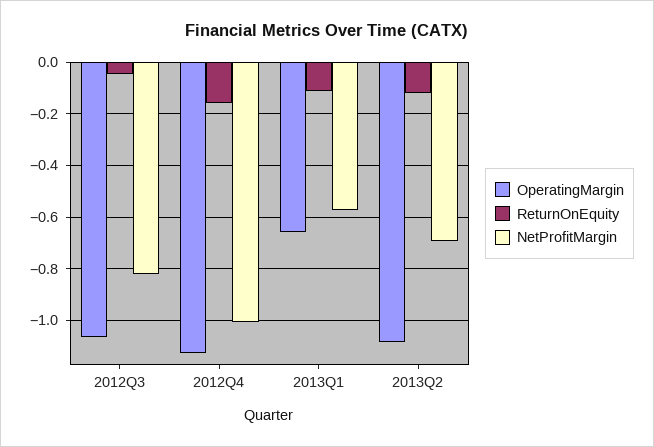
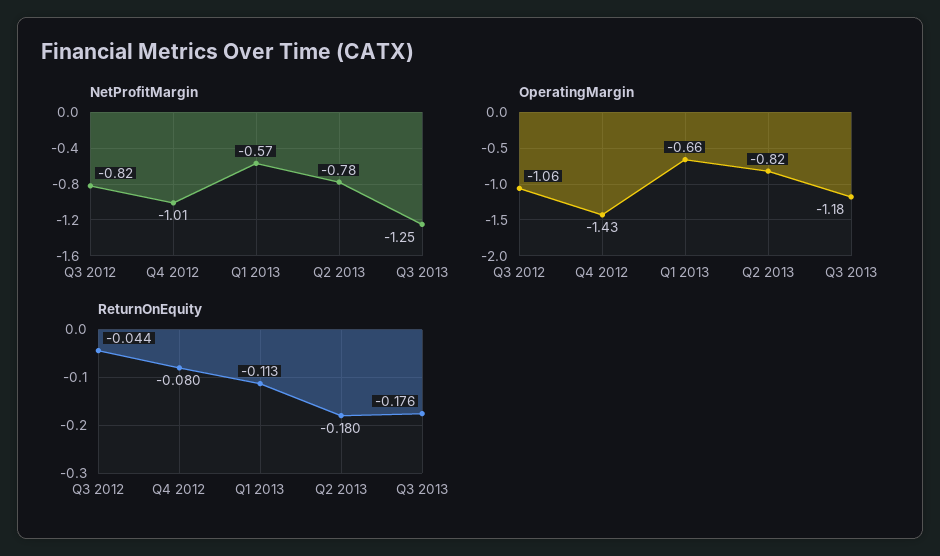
OperatingMargin, 2012Q4: -1.125 -> -1.43
ReturnOnEquity, 2012Q4: -0.15 -> -0.08
OperatingMargin, 2013Q2: -1.075 -> -0.82
ReturnOnEquity, 2013Q2: -0.125 -> -0.18
NetProfitMargin, 2013Q2: -0.7 -> -0.78
NetProfitMargin, Q3 2013: none -> -1.25
OperatingMargin, Q3 2013: none -> -1.18
ReturnOnEquity, Q3 2013: none -> -0.176

